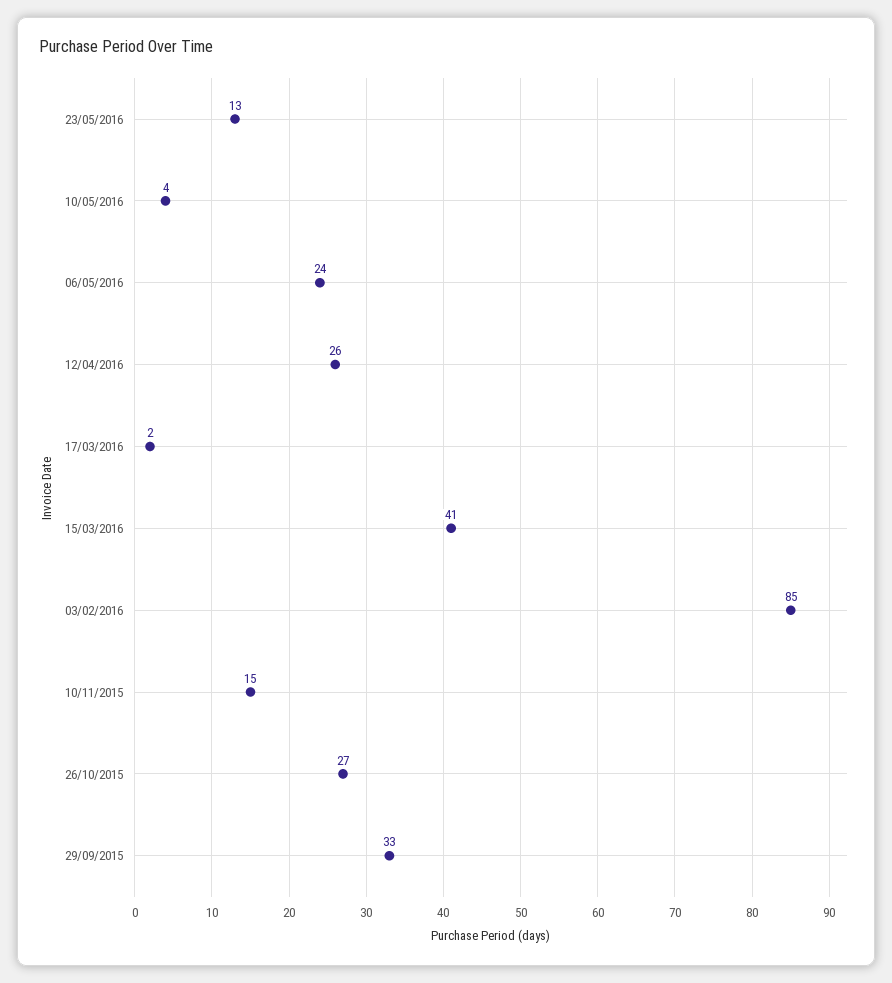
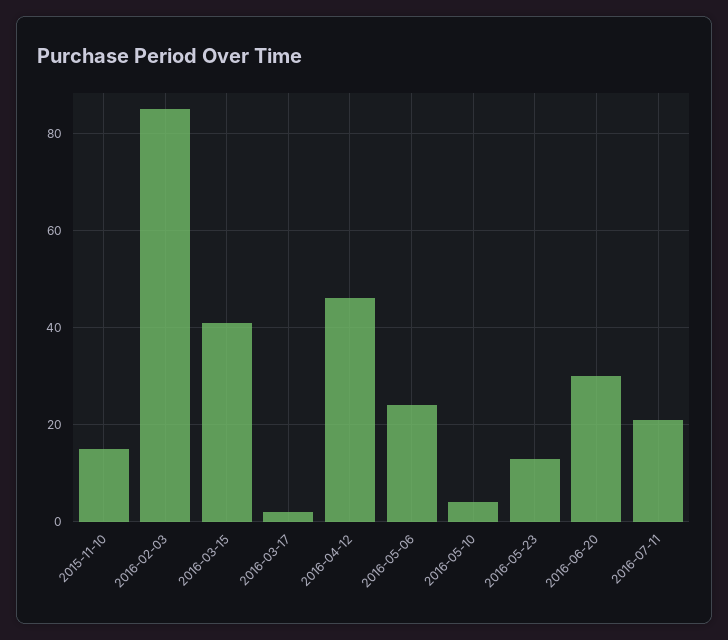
12/04/2016: 26 -> 45
26/10/2015: 27 -> none
29/09/2015: 33 -> none
2016-06-20: none -> 30
2016-07-11: none -> 20

